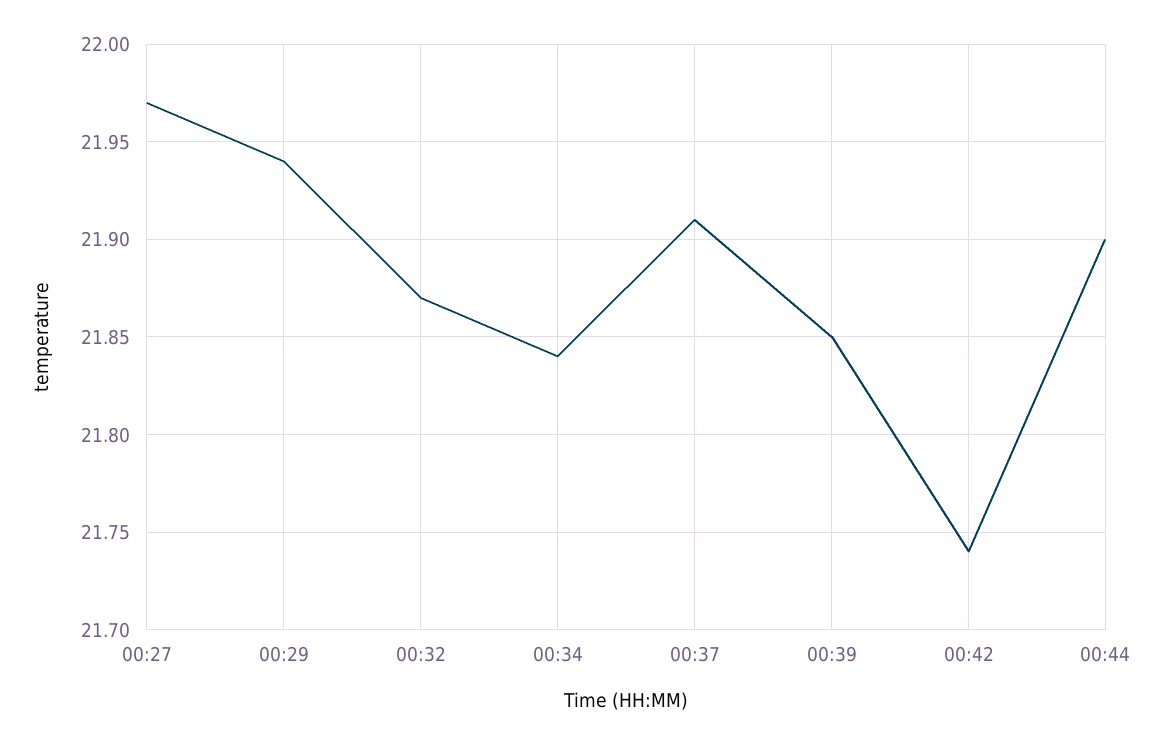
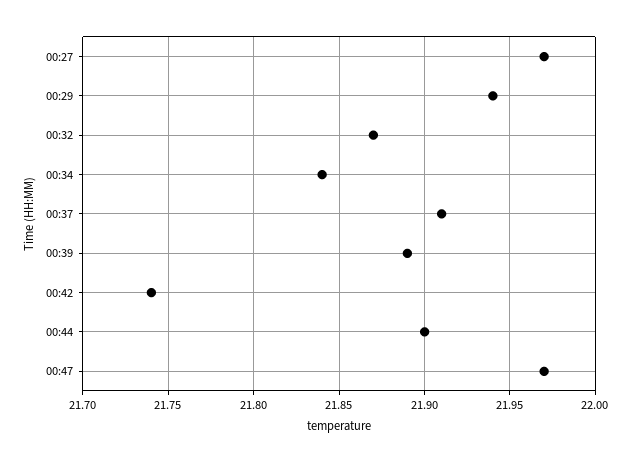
00:39: 21.85 -> 21.89
00:47: none -> 21.97

